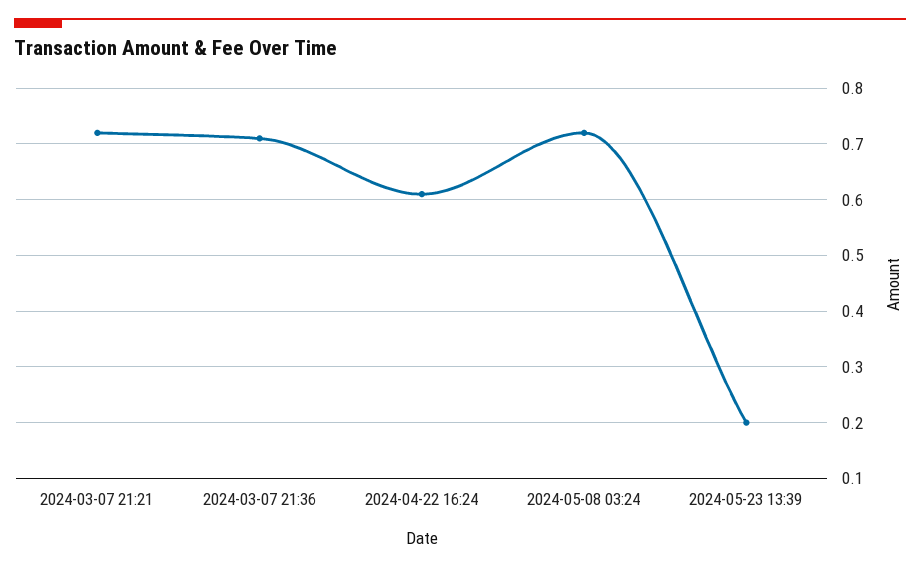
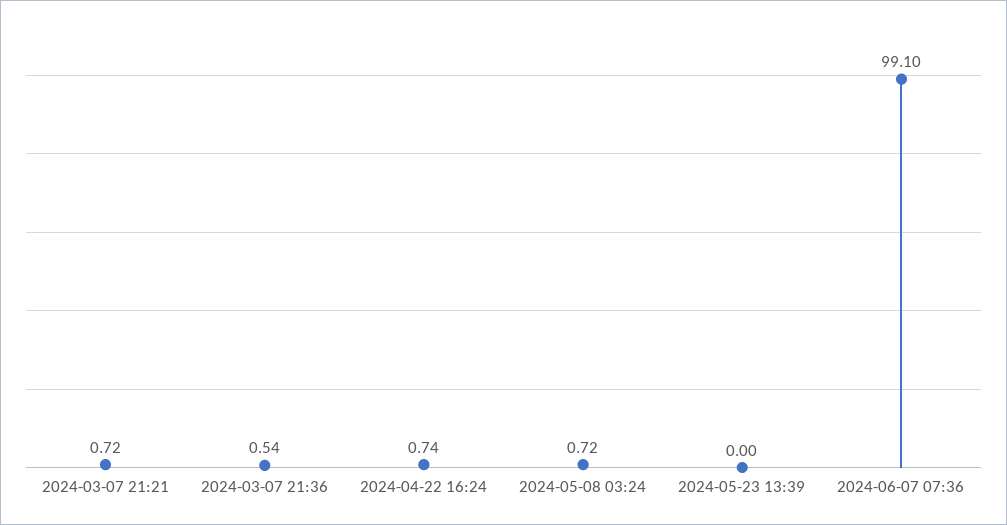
2024-03-07 21:36: 0.7 -> 0.54
2024-04-22 16:24: 0.6 -> 0.74
2024-05-23 13:39: 0.2 -> 0
2024-06-07 07:36: none -> 99.1

